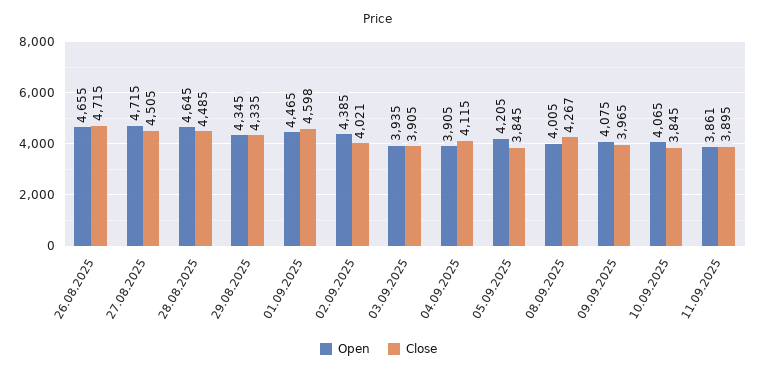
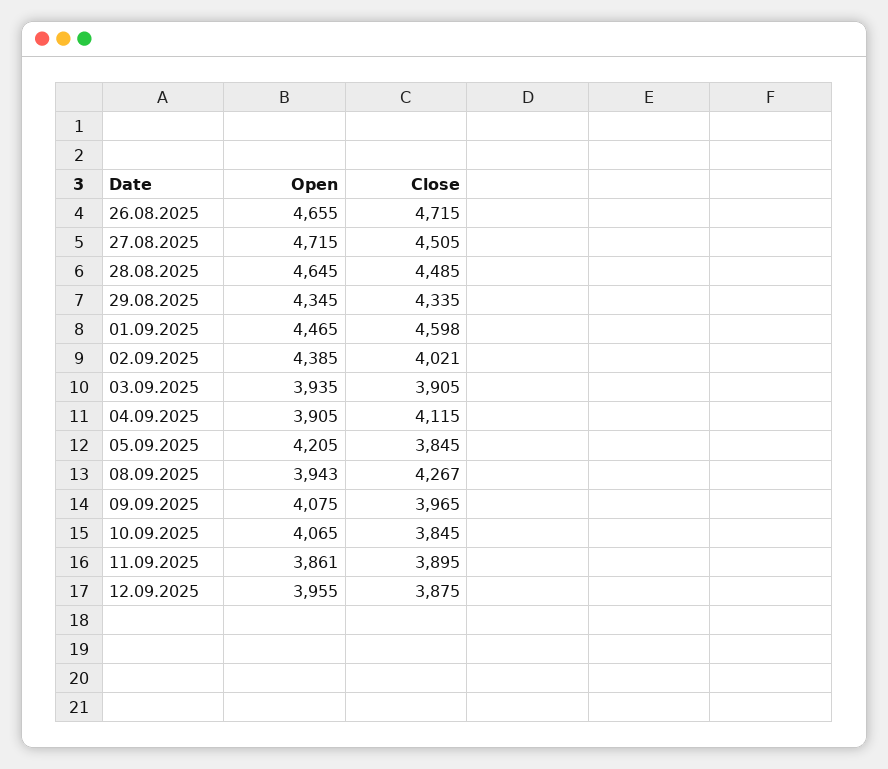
Open, 08.09.2025: 4005 -> 3943
Open, 12.09.2025: none -> 3955
Close, 12.09.2025: none -> 3875

